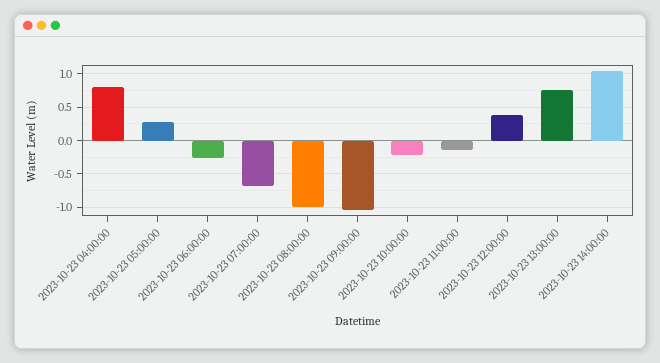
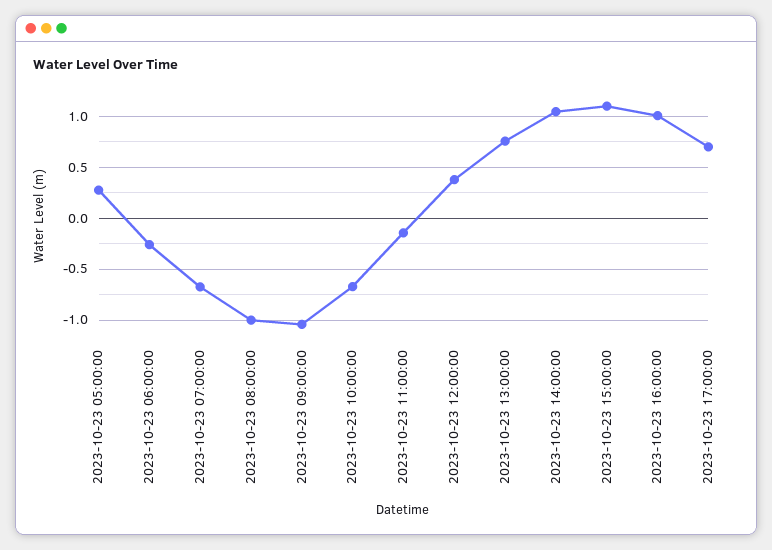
2023-10-23 04:00:00: 0.8 -> none
2023-10-23 10:00:00: -0.2 -> -0.7
2023-10-23 15:00:00: none -> 1.1
2023-10-23 16:00:00: none -> 1
2023-10-23 17:00:00: none -> 0.7

